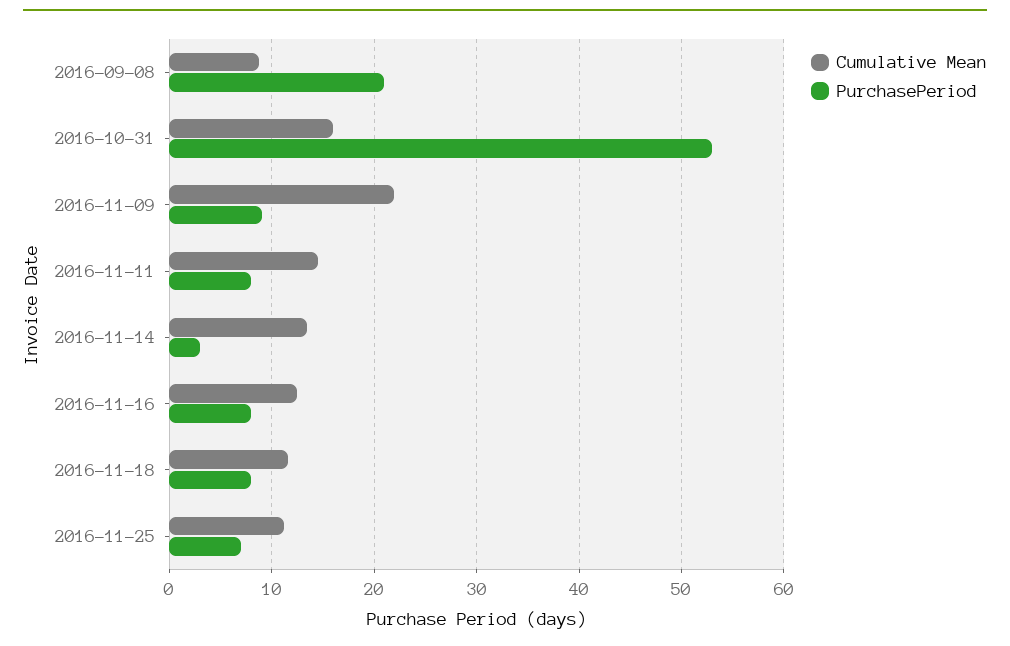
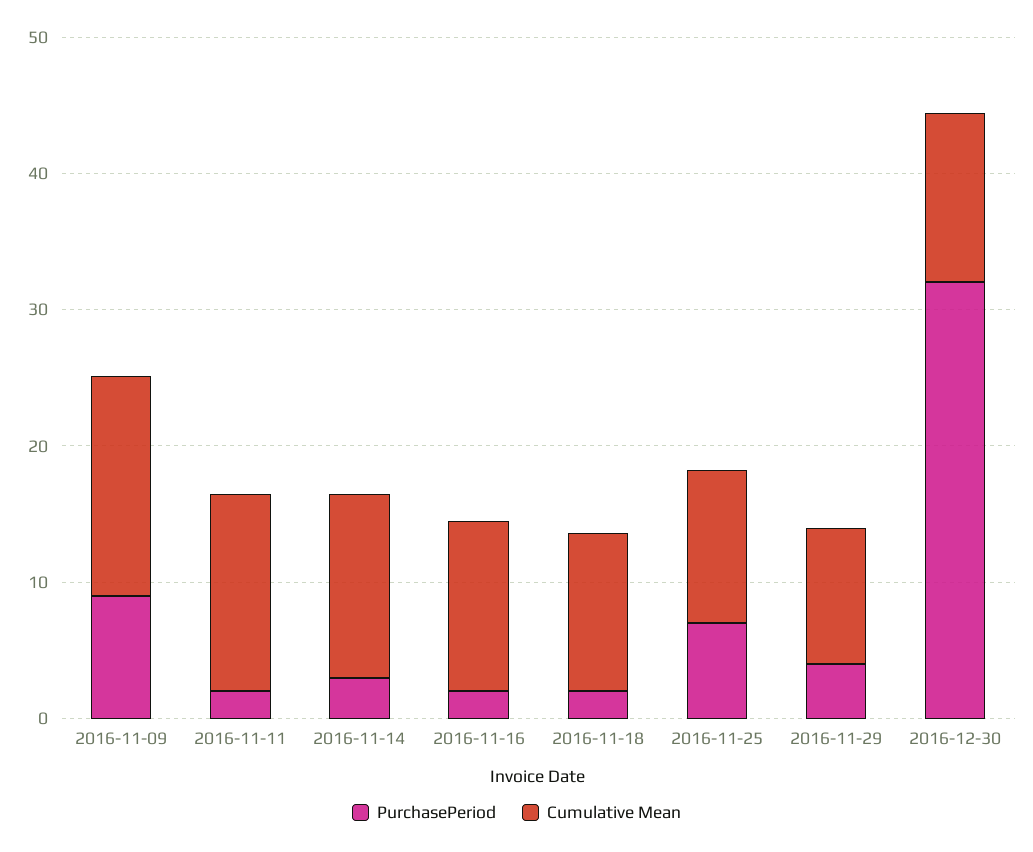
Cumulative Mean, 2016-09-08: 9 -> none
PurchasePeriod, 2016-09-08: 21 -> none
Cumulative Mean, 2016-10-31: 16 -> none
PurchasePeriod, 2016-10-31: 53 -> none
Cumulative Mean, 2016-11-09: 22 -> 16
PurchasePeriod, 2016-11-11: 8 -> 2
PurchasePeriod, 2016-11-16: 8 -> 2
PurchasePeriod, 2016-11-18: 8 -> 2
PurchasePeriod, 2016-11-29: none -> 4
Cumulative Mean, 2016-11-29: none -> 10
PurchasePeriod, 2016-12-30: none -> 32
Cumulative Mean, 2016-12-30: none -> 12

